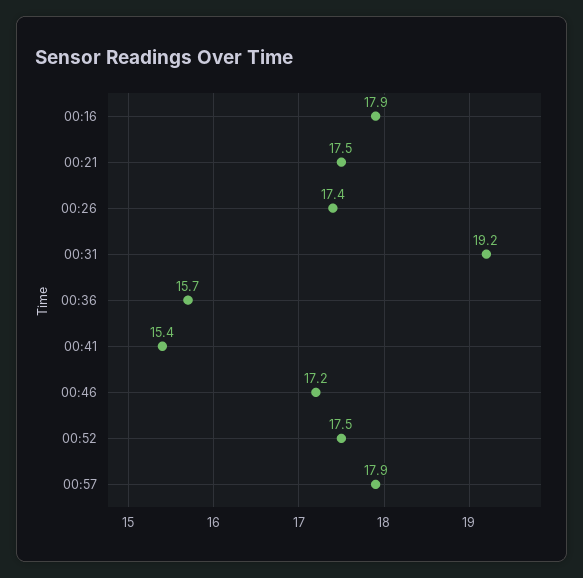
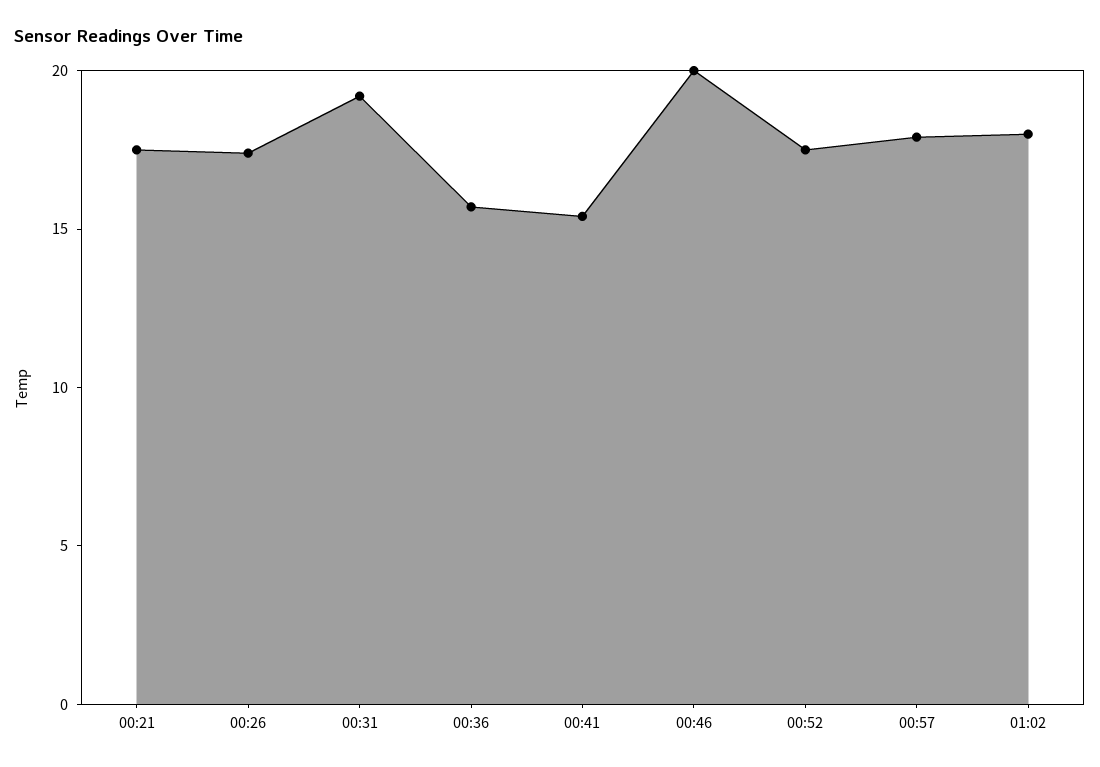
00:16: 17.9 -> none
00:46: 17.2 -> 20
01:02: none -> 18

